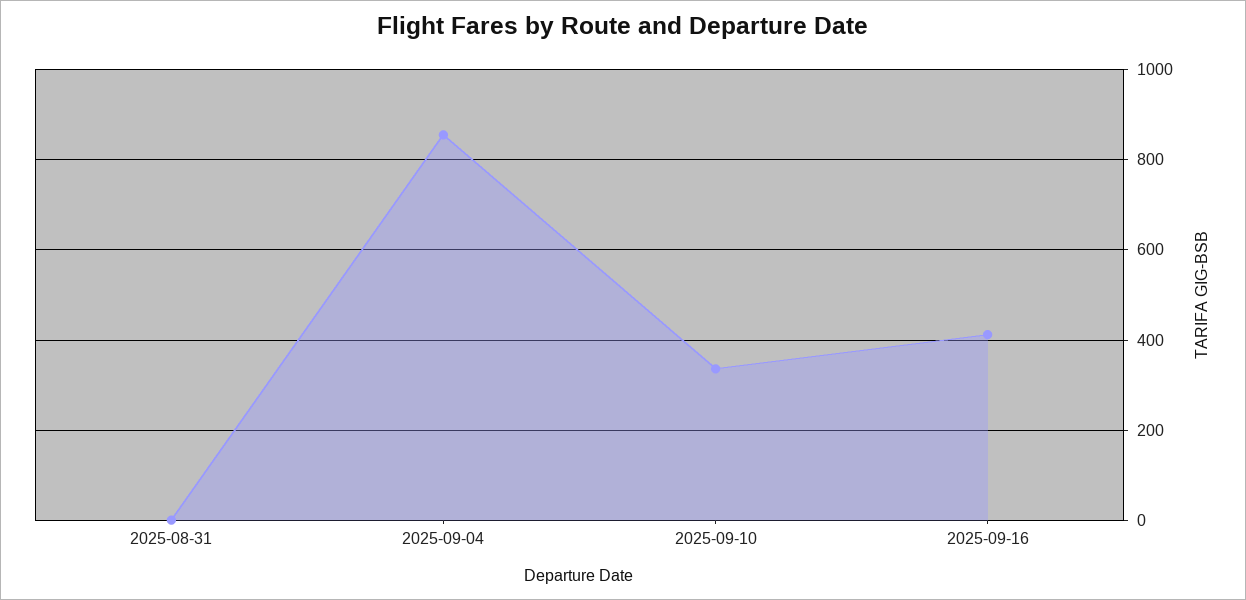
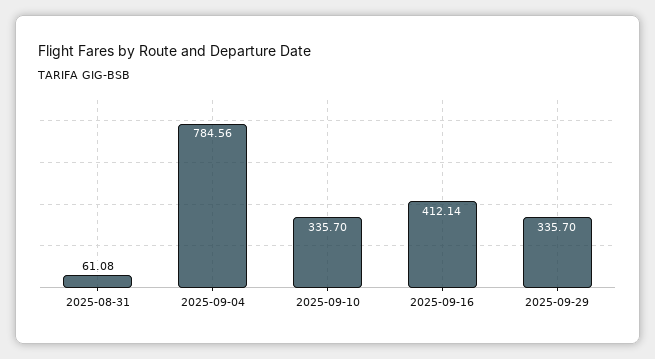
2025-08-31: 0 -> 61.08
2025-09-04: 860 -> 784.56
2025-09-29: none -> 335.7

